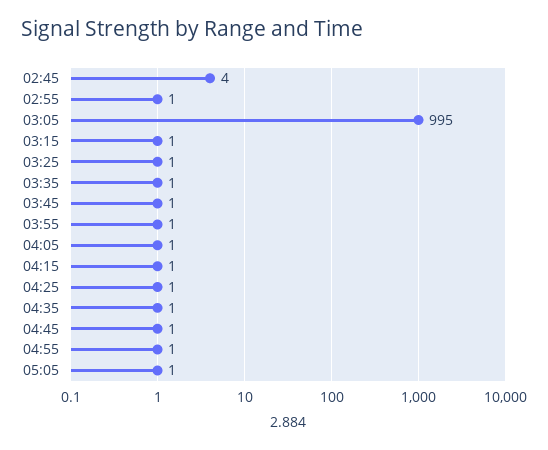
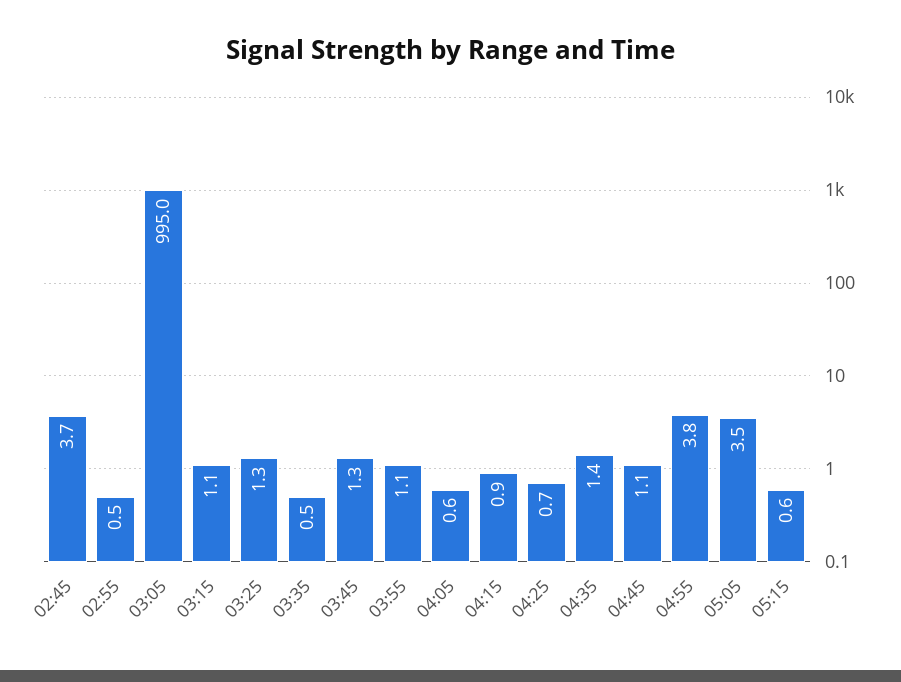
04:55: 1 -> 3.8
05:05: 1 -> 3.5
05:15: none -> 0.6

